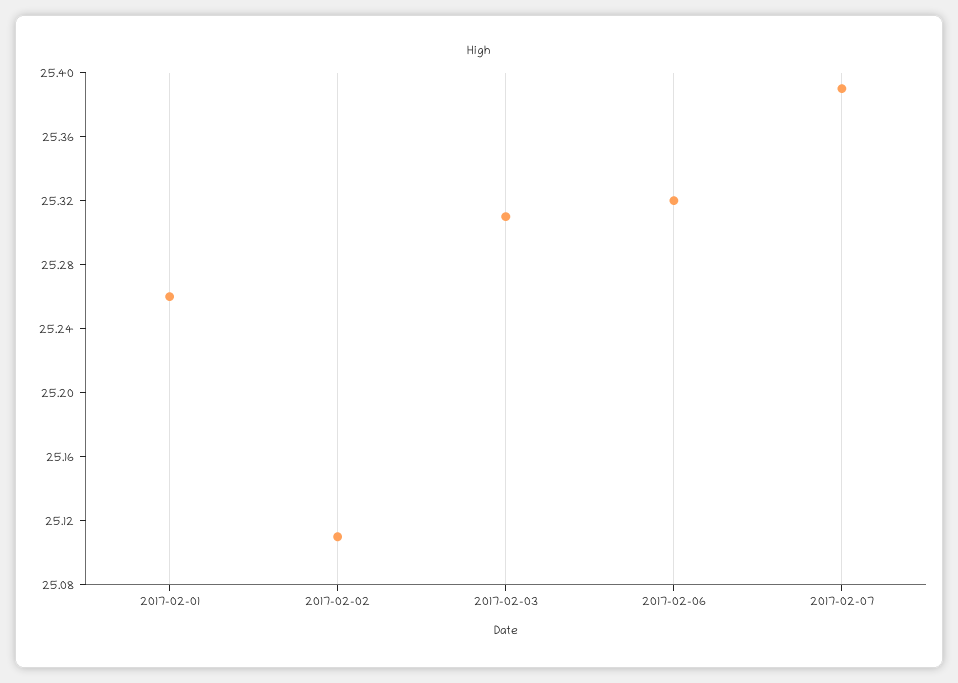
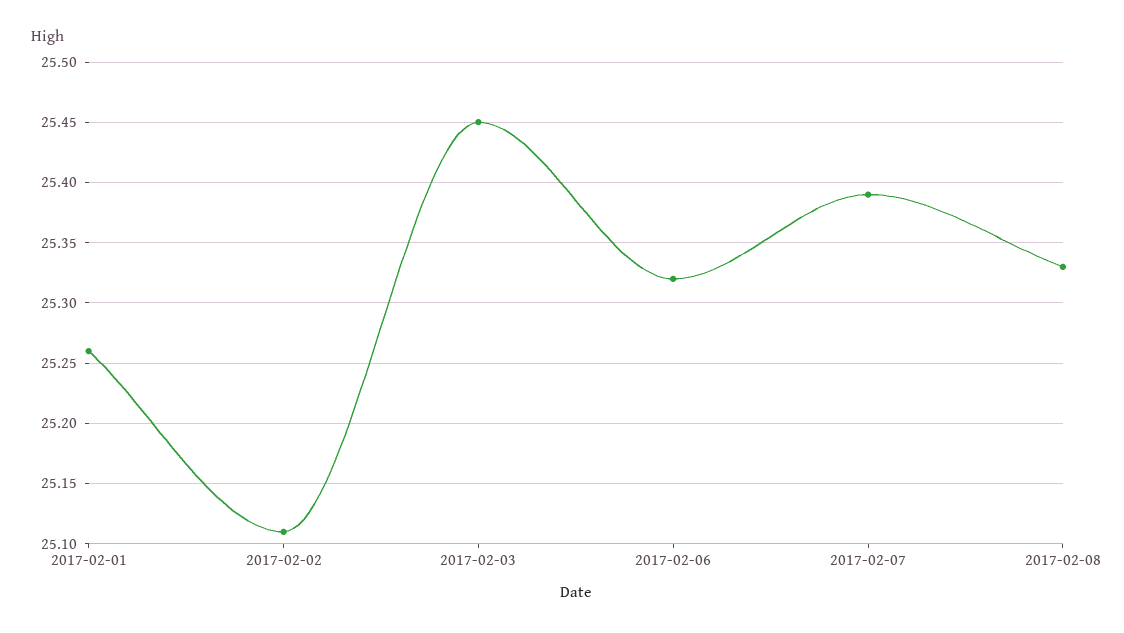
2017-02-03: 25.31 -> 25.45
2017-02-08: none -> 25.33

